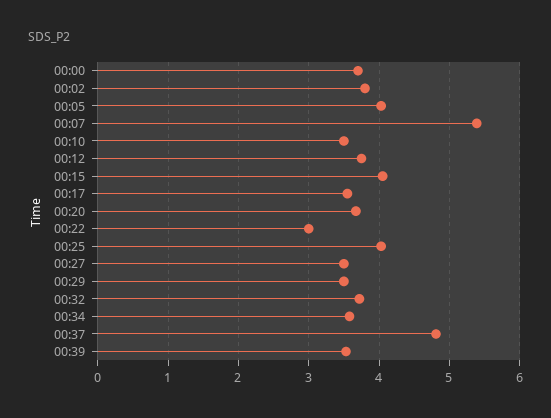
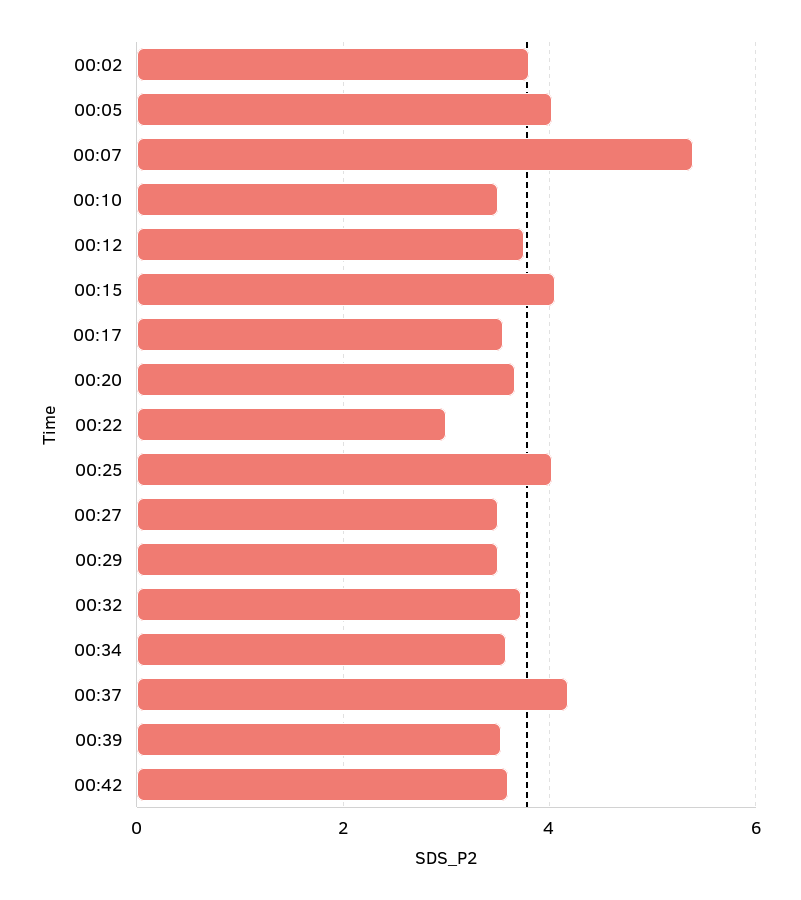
00:00: 3.7 -> none
00:37: 4.8 -> 4.2
00:42: none -> 3.6

